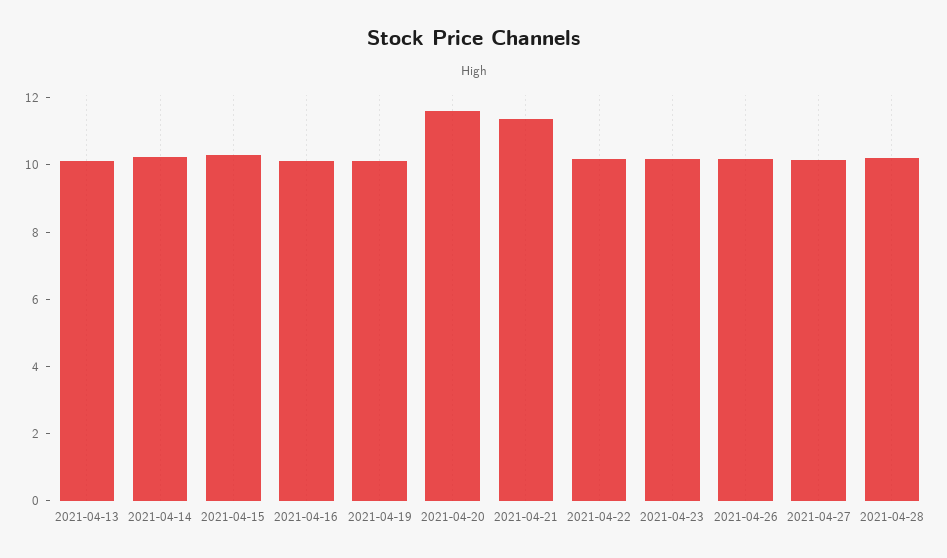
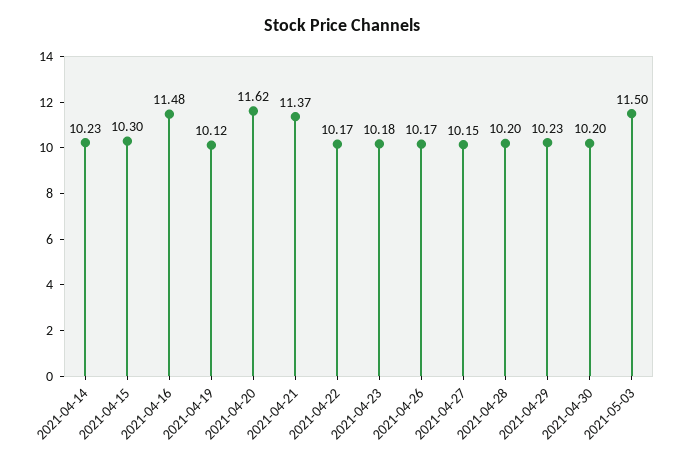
2021-04-13: 10 -> none
2021-04-16: 10 -> 11.48
2021-04-29: none -> 10.23
2021-04-30: none -> 10.2
2021-05-03: none -> 11.5

